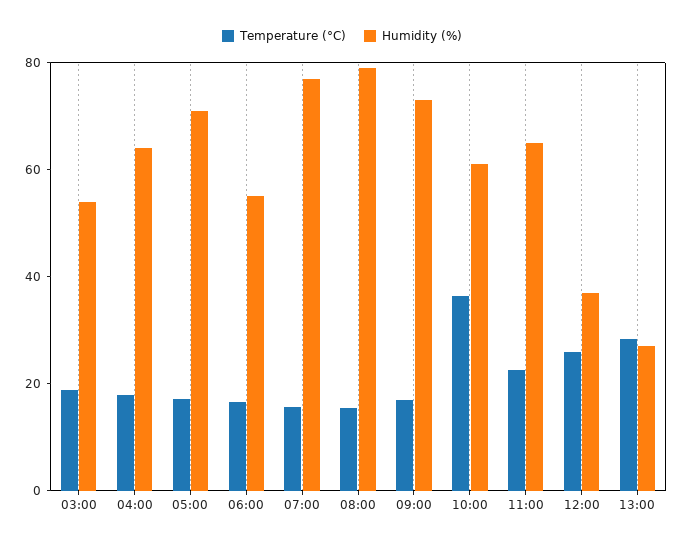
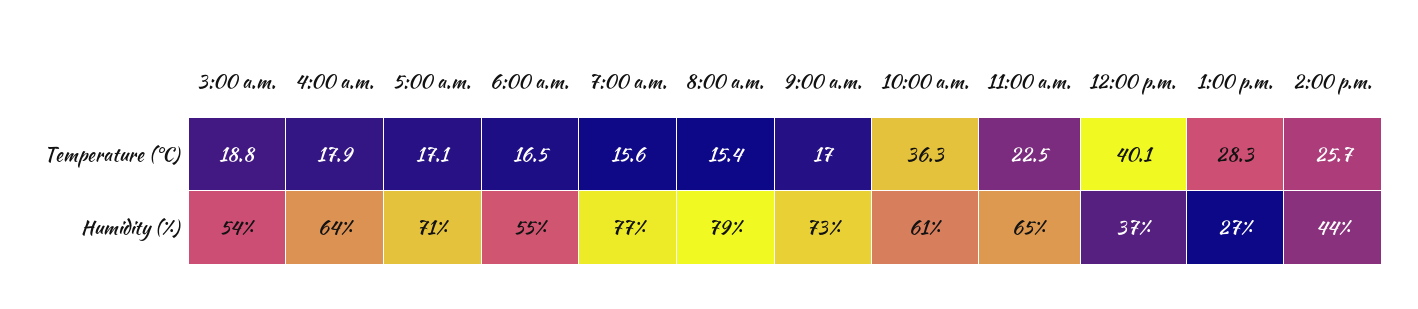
Temperature (°C), 12:00: 25 -> 40.1
Temperature (°C), 2:00 p.m.: none -> 25.7
Humidity (%), 2:00 p.m.: none -> 44

